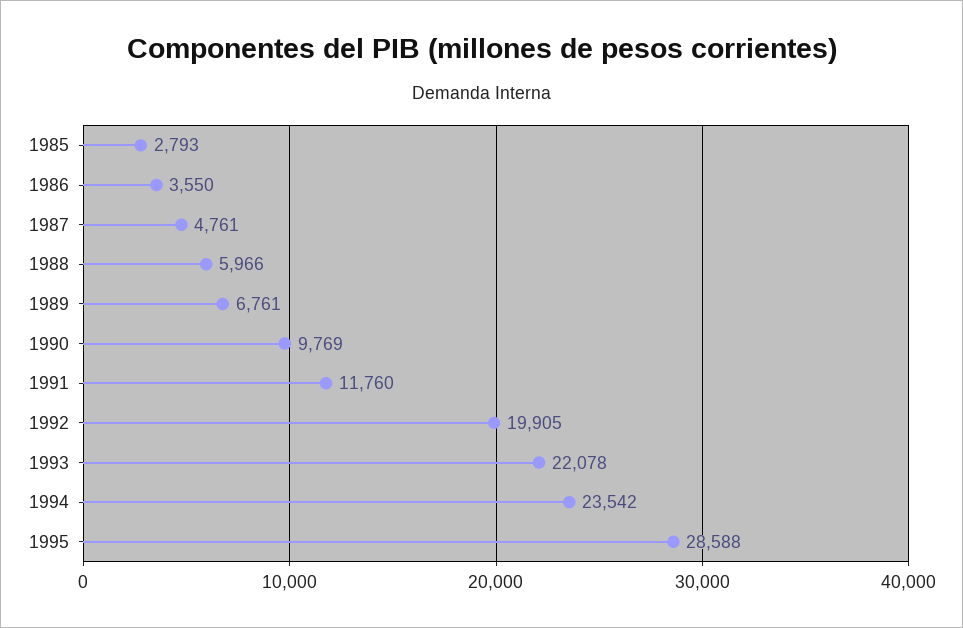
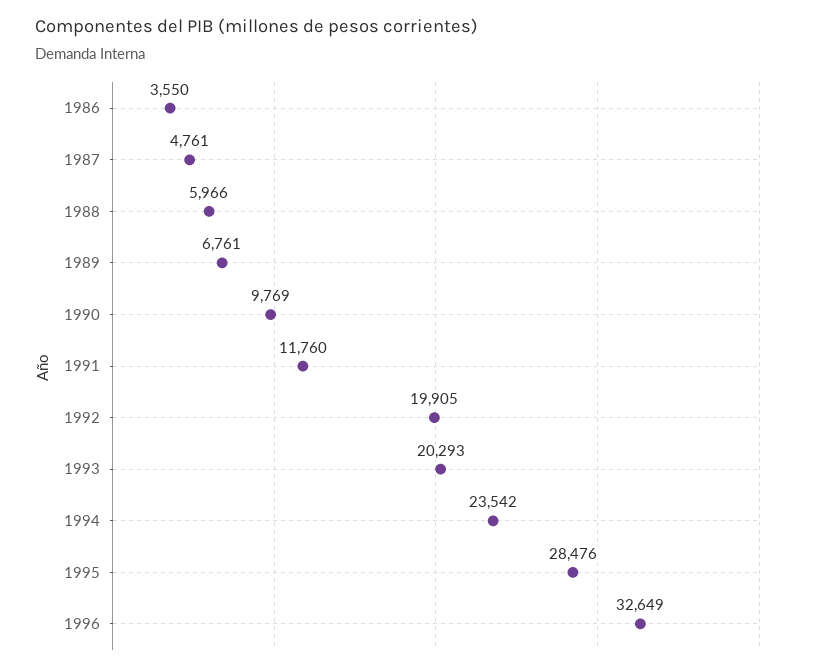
1985: 2793 -> none
1993: 22078 -> 20293
1995: 28588 -> 28476
1996: none -> 32649

